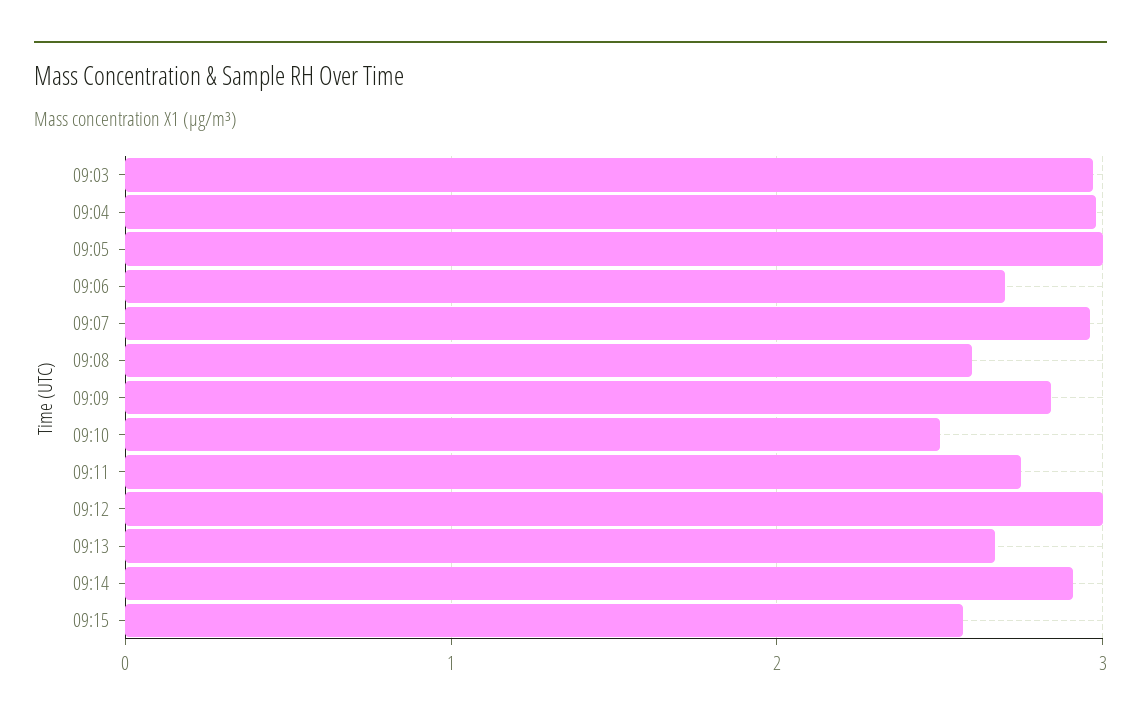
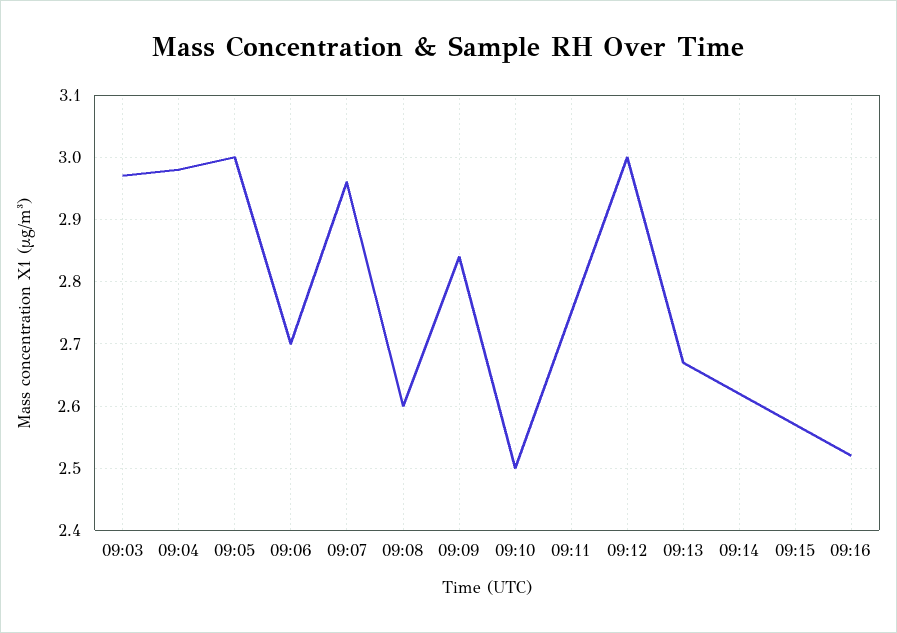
09:14: 2.9 -> 2.62
09:16: none -> 2.52

